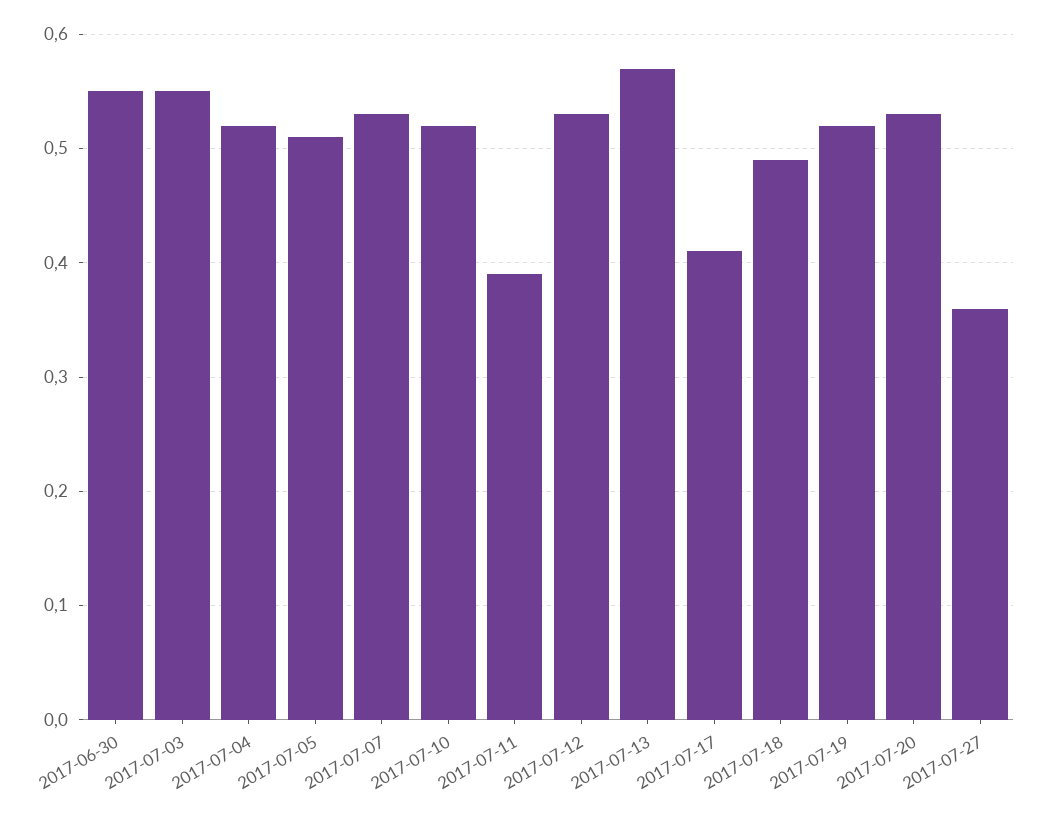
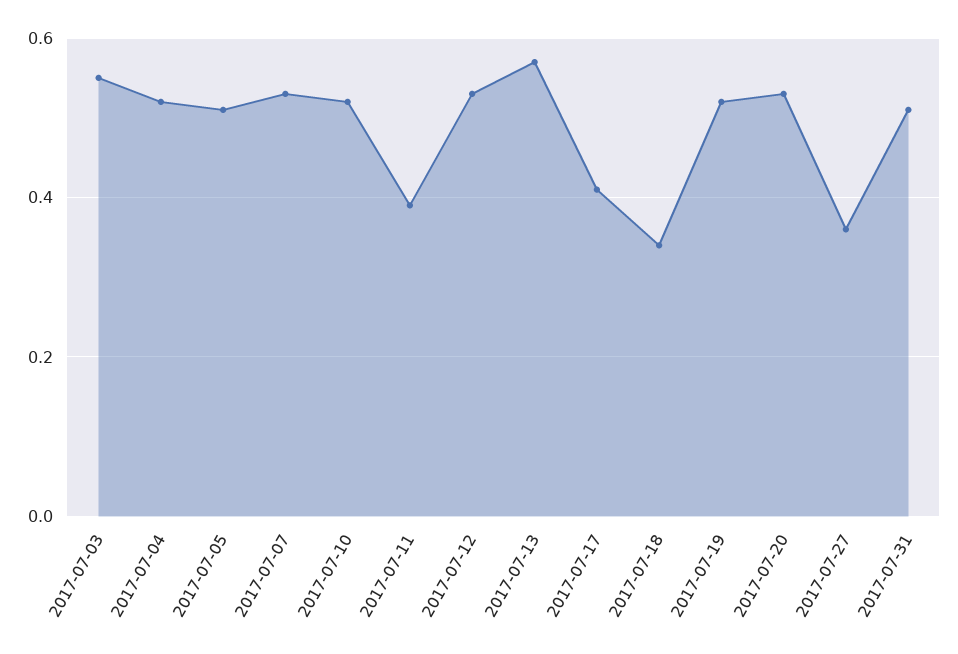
2017-06-30: 0.55 -> none
2017-07-18: 0.49 -> 0.35
2017-07-31: none -> 0.5

